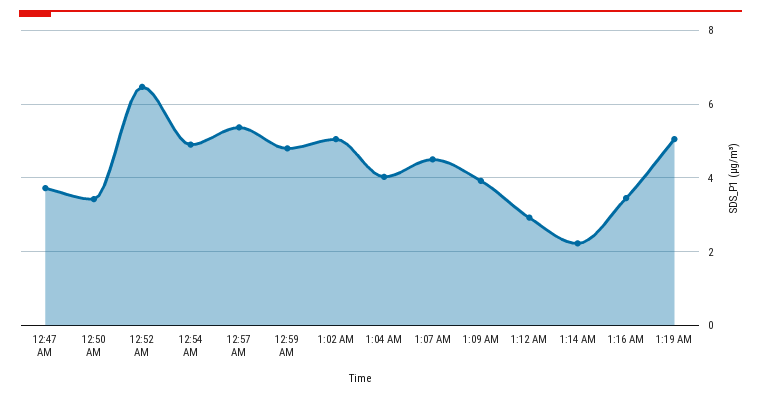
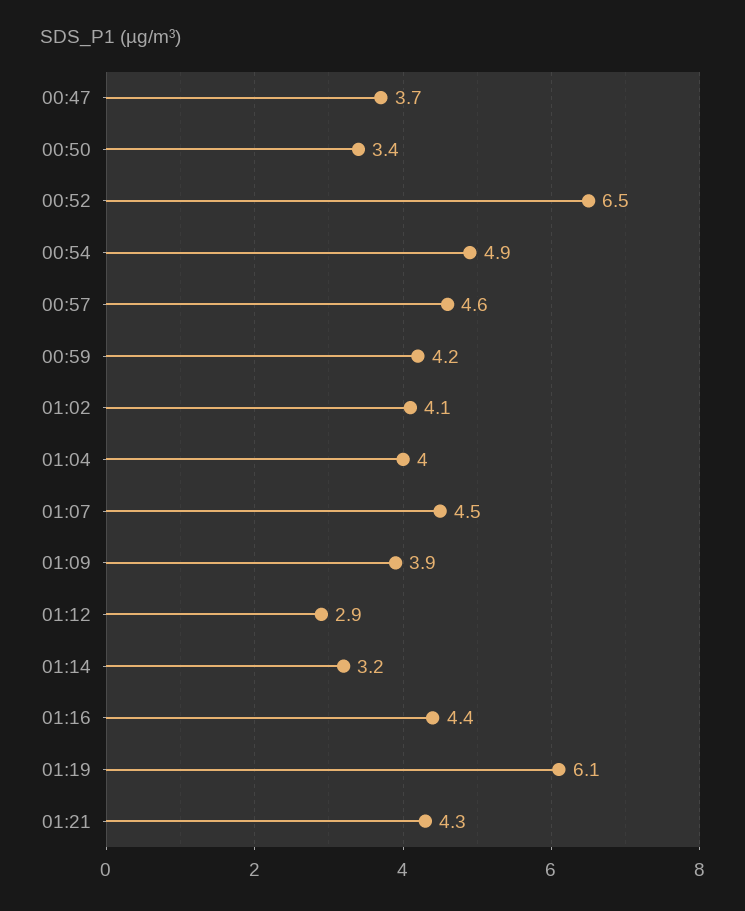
12:57 AM: 5.4 -> 4.6
12:59 AM: 4.8 -> 4.2
1:02 AM: 5 -> 4.1
1:14 AM: 2.2 -> 3.2
1:16 AM: 3.4 -> 4.4
1:19 AM: 5 -> 6.1
01:21: none -> 4.3

